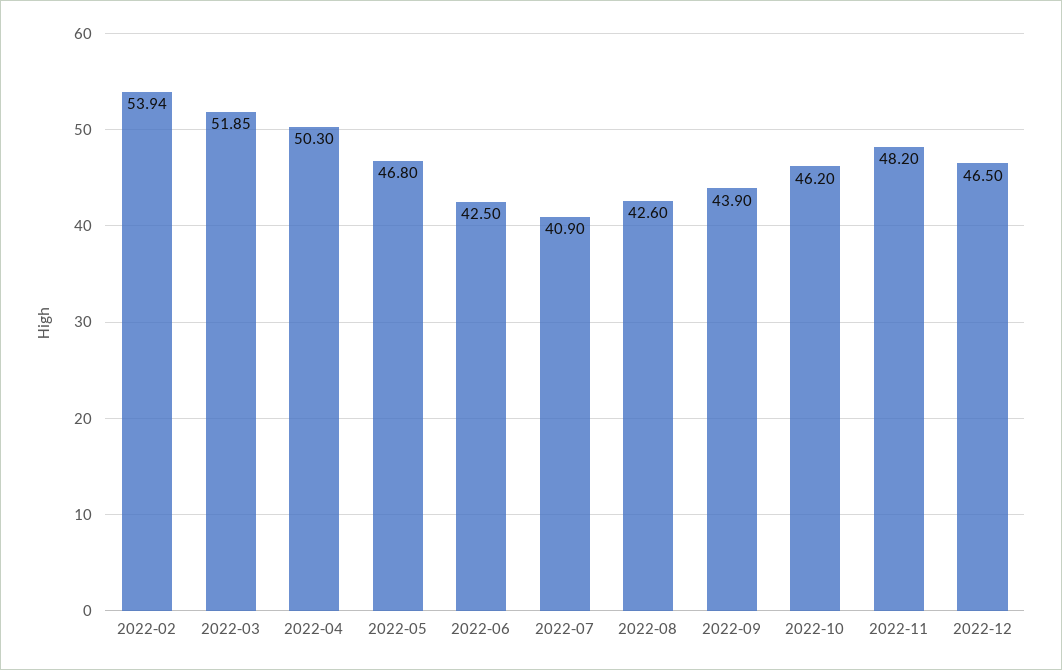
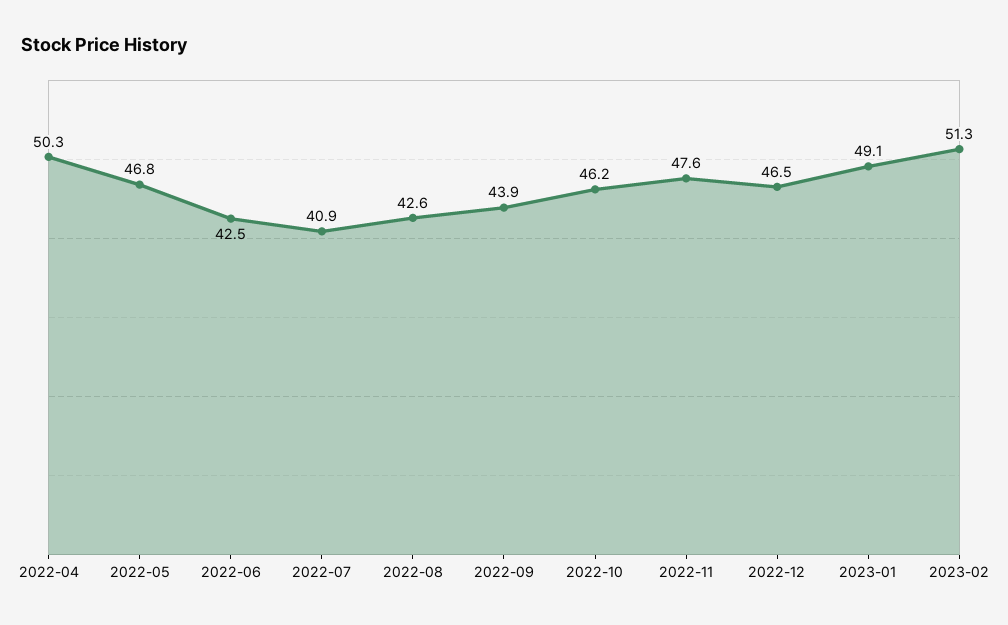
2022-02: 53.94 -> none
2022-03: 51.85 -> none
2022-11: 48.2 -> 47.6
2023-01: none -> 49.1
2023-02: none -> 51.3

